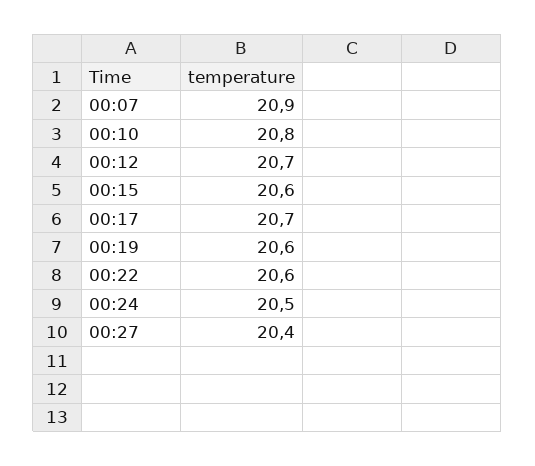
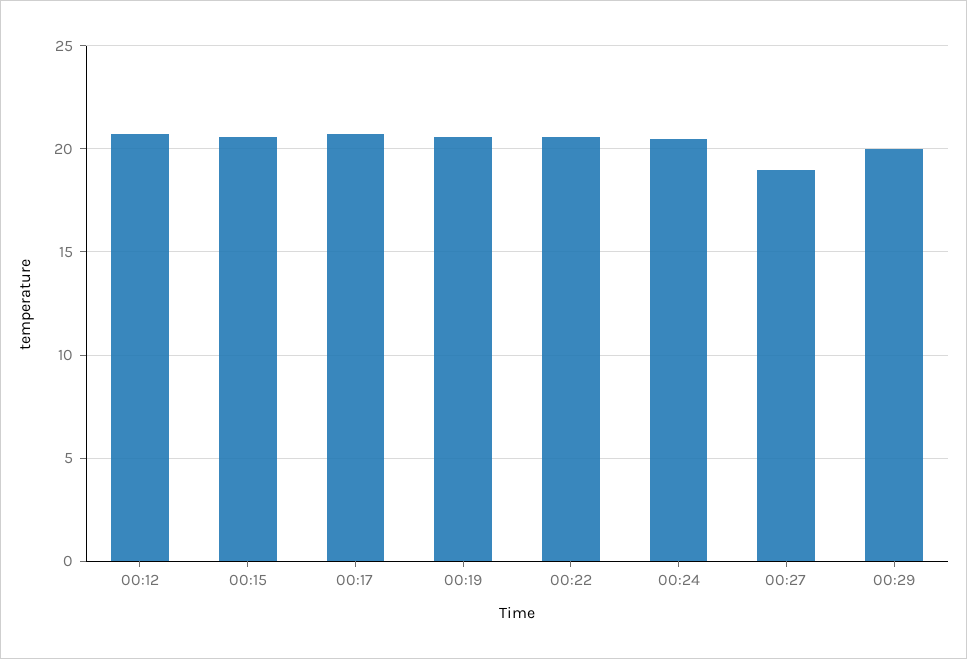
00:07: 20.9 -> none
00:10: 20.8 -> none
00:27: 20.4 -> 19
00:29: none -> 20

